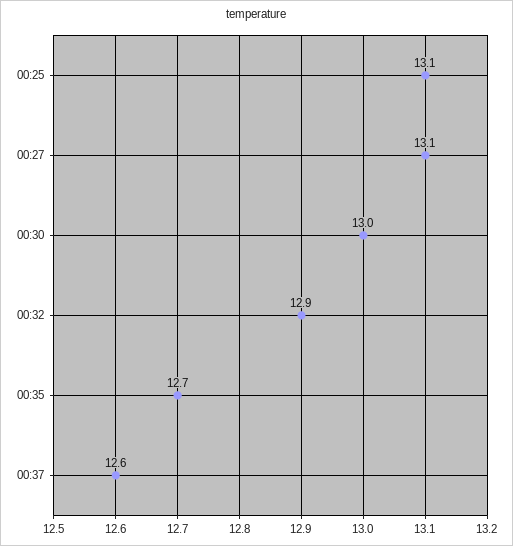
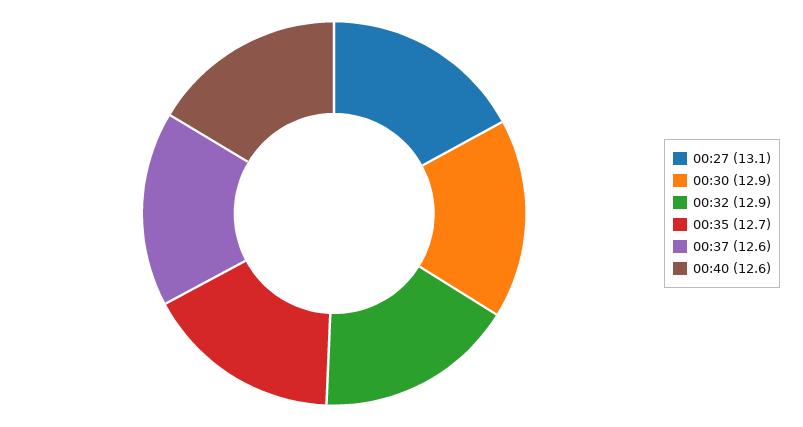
00:25: 13.1 -> none
00:30: 13 -> 12.9
00:40: none -> 12.6

